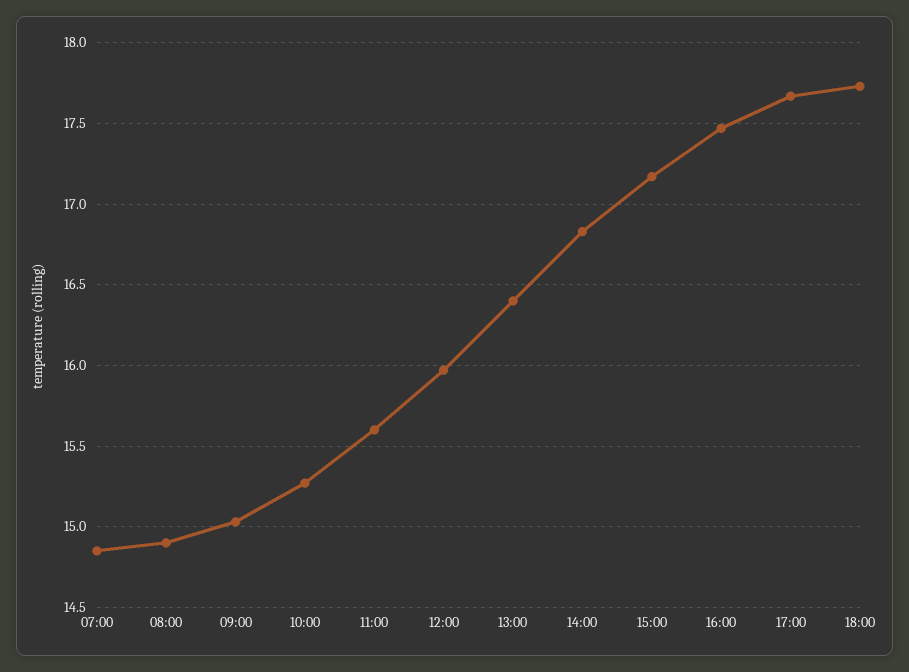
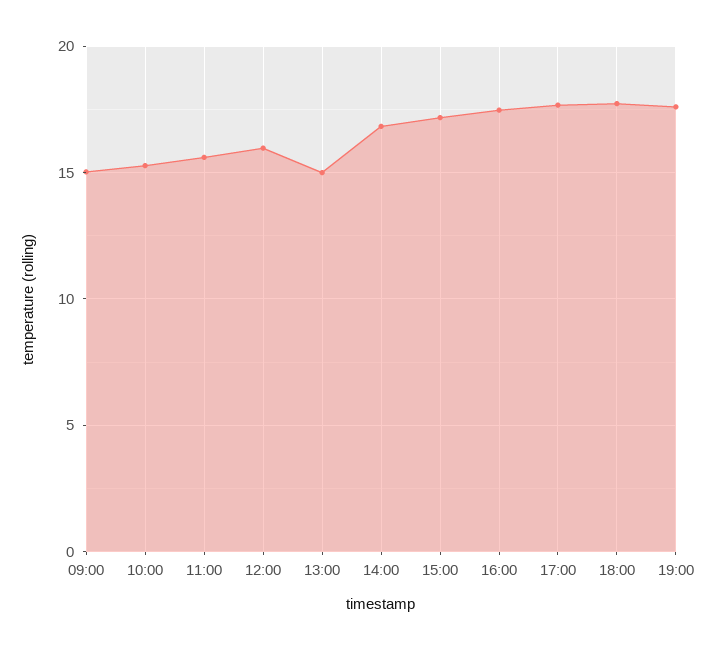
07:00: 14.85 -> none
08:00: 14.9 -> none
13:00: 16.4 -> 15
19:00: none -> 17.5

